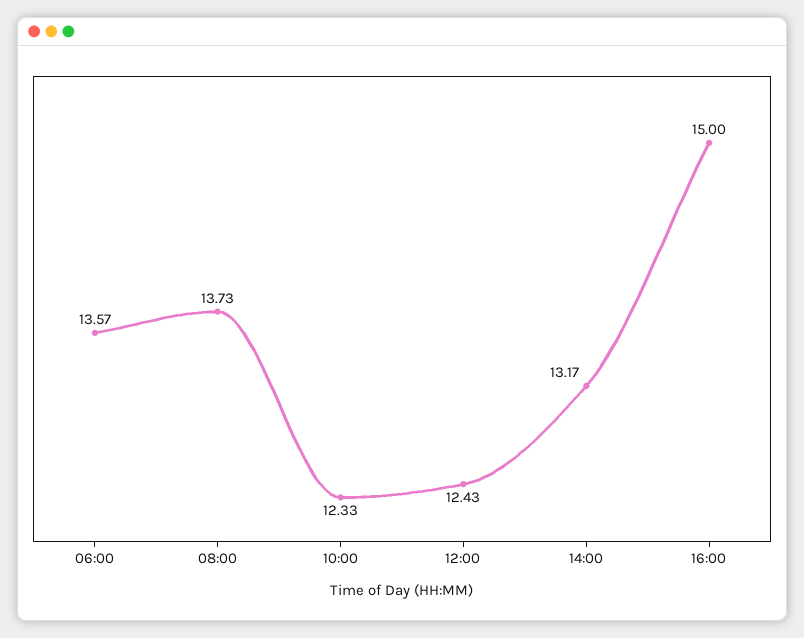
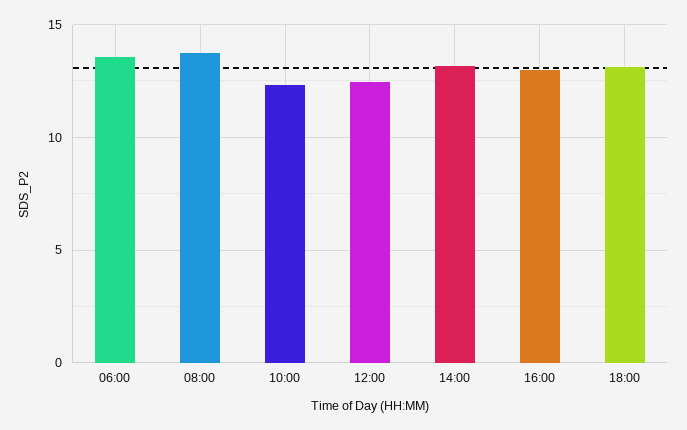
16:00: 15 -> 13
18:00: none -> 13

